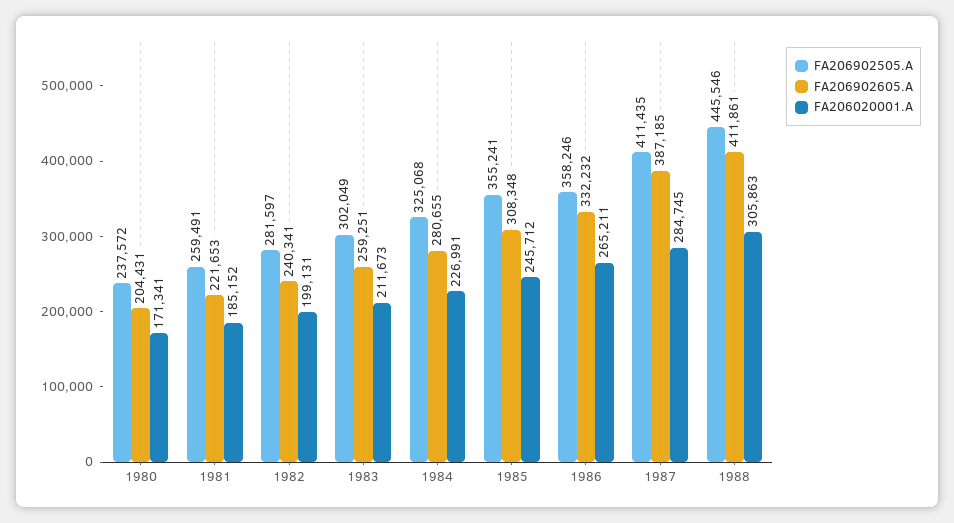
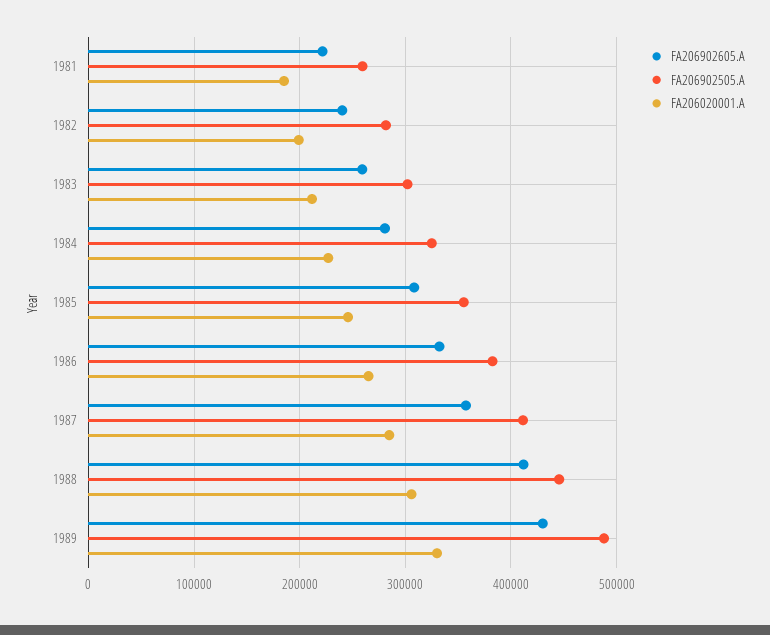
FA206902505.A, 1980: 237572 -> none
FA206902605.A, 1980: 204431 -> none
FA206020001.A, 1980: 171341 -> none
FA206902505.A, 1986: 358246 -> 380000
FA206902605.A, 1987: 387185 -> 360000
FA206902605.A, 1989: none -> 430000
FA206902505.A, 1989: none -> 490000
FA206020001.A, 1989: none -> 330000

